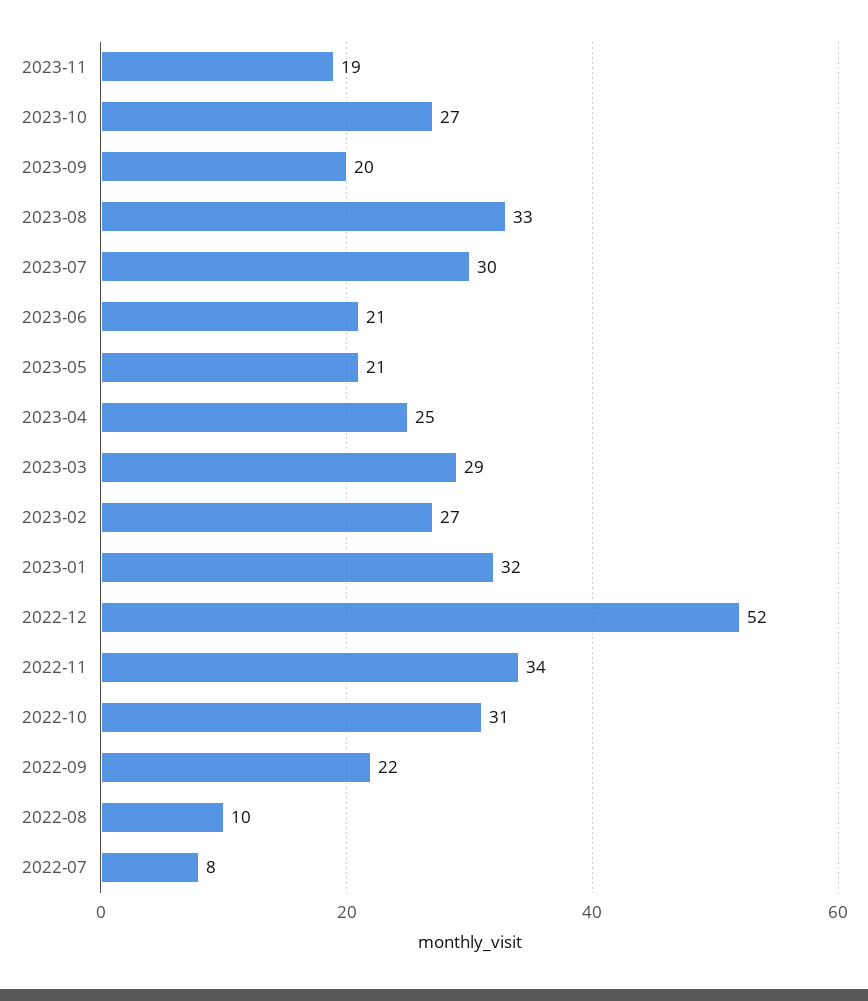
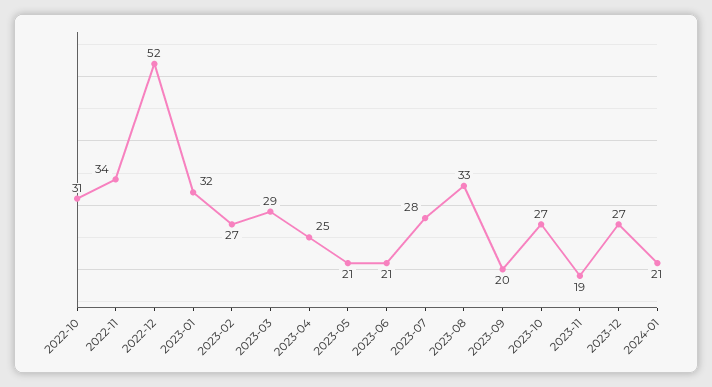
2023-07: 30 -> 28
2022-09: 22 -> none
2022-08: 10 -> none
2022-07: 8 -> none
2023-12: none -> 27
2024-01: none -> 21

